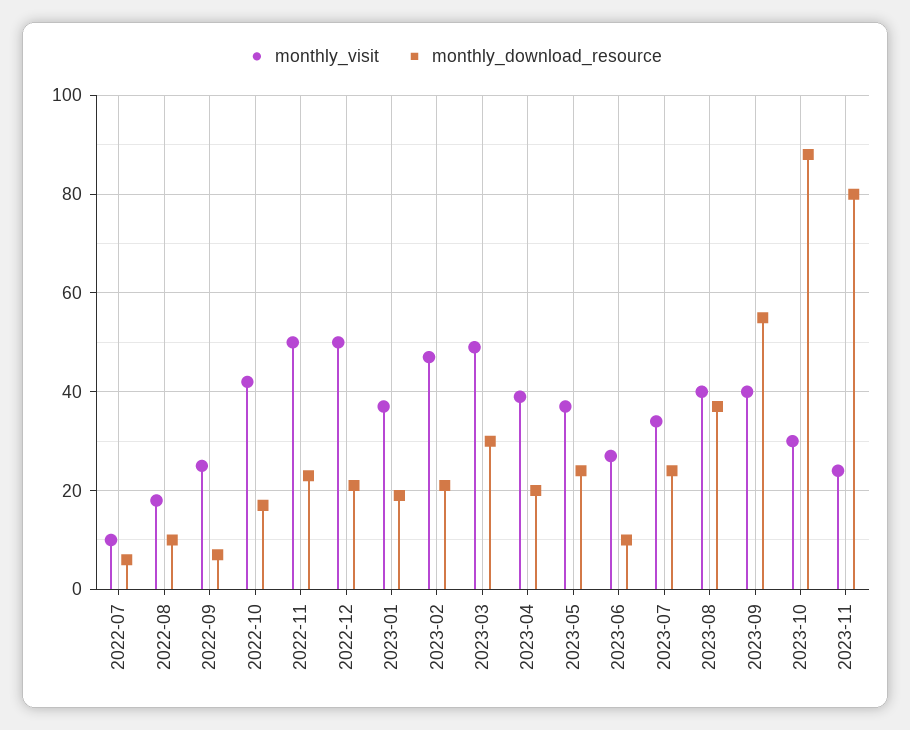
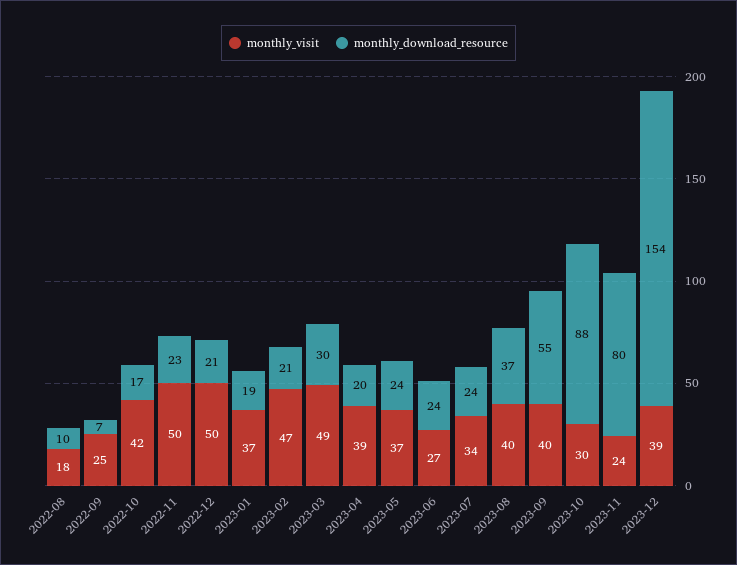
monthly_visit, 2022-07: 10 -> none
monthly_download_resource, 2022-07: 5 -> none
monthly_download_resource, 2023-06: 10 -> 24
monthly_visit, 2023-12: none -> 39
monthly_download_resource, 2023-12: none -> 154

